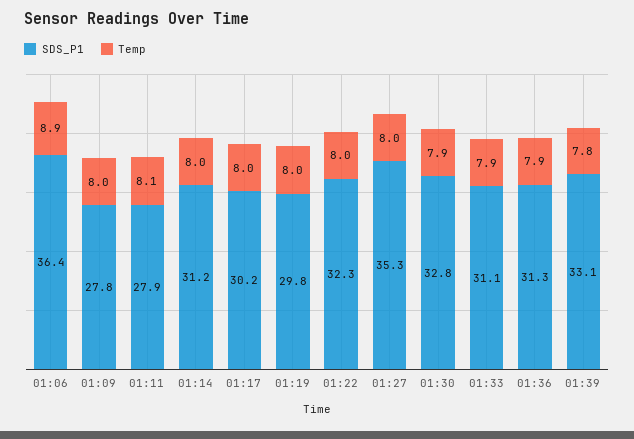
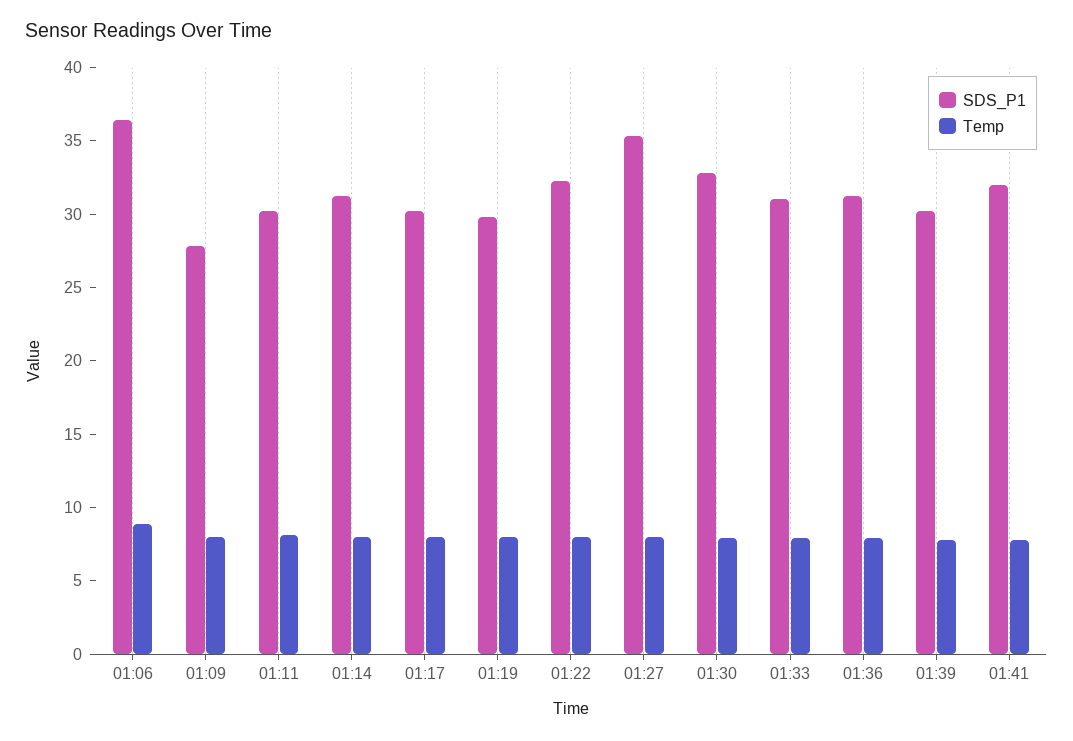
SDS_P1, 01:11: 27.9 -> 30
SDS_P1, 01:39: 33.1 -> 30
SDS_P1, 01:41: none -> 32
Temp, 01:41: none -> 8

